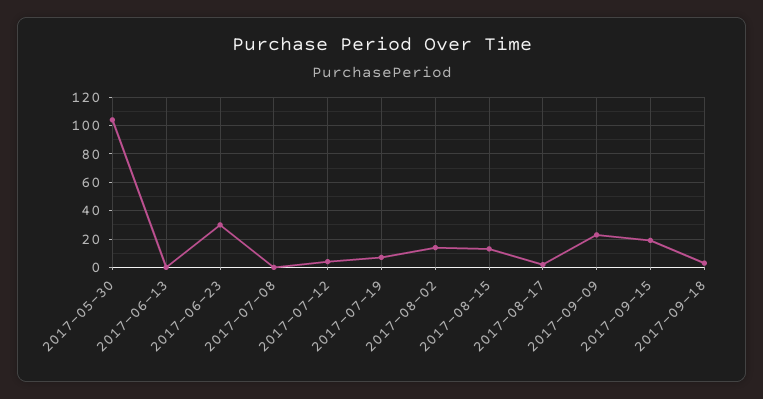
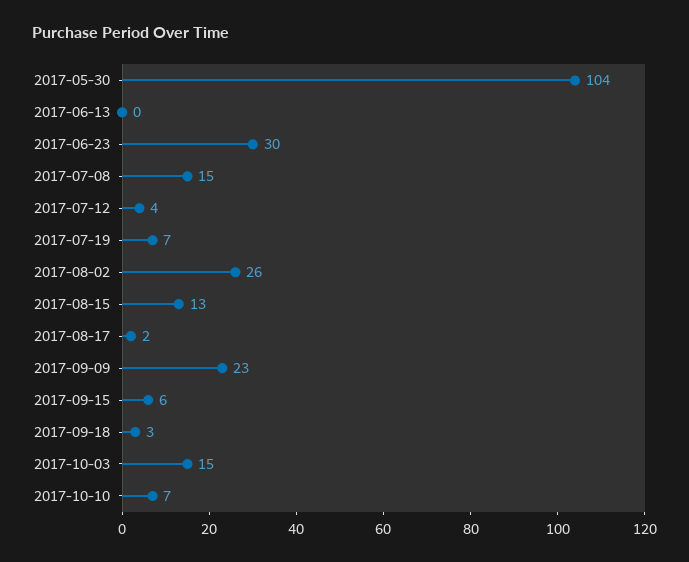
2017-07-08: 0 -> 15
2017-08-02: 15 -> 26
2017-09-15: 20 -> 6
2017-10-03: none -> 15
2017-10-10: none -> 7

